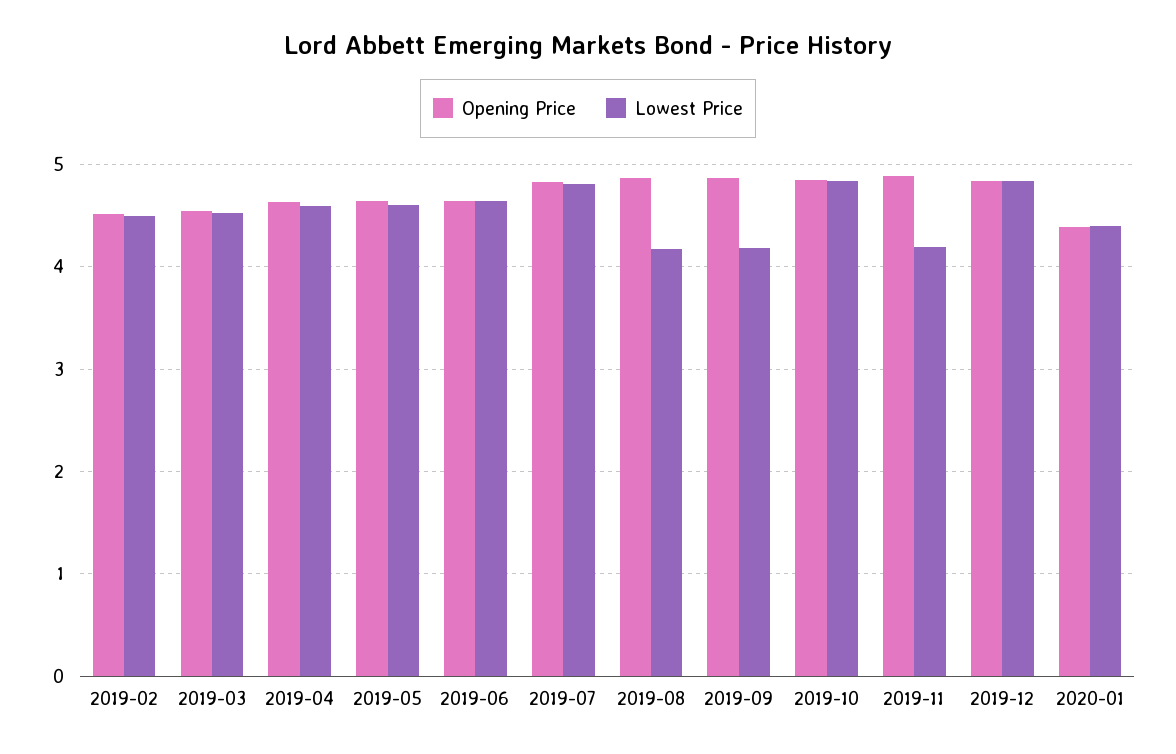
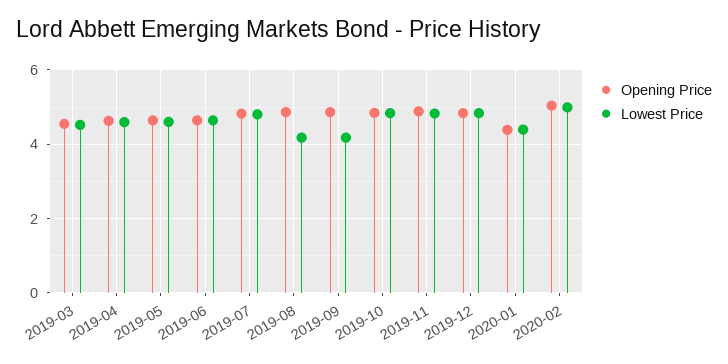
Opening Price, 2019-02: 4.5 -> none
Lowest Price, 2019-02: 4.5 -> none
Lowest Price, 2019-11: 4.2 -> 4.8
Opening Price, 2020-02: none -> 5
Lowest Price, 2020-02: none -> 5

